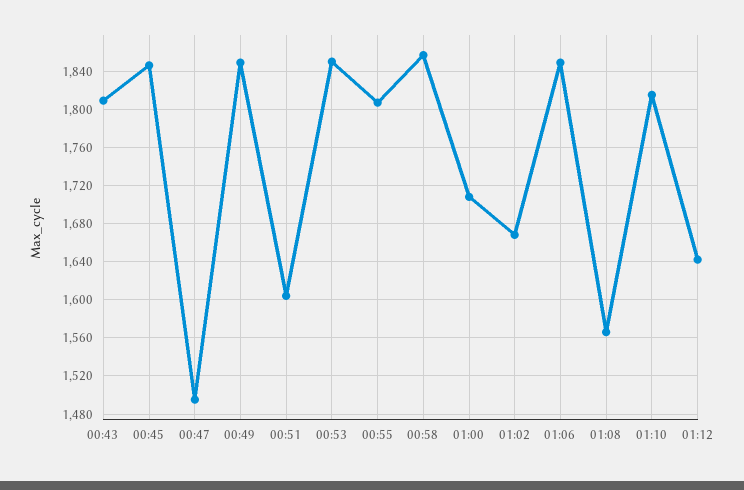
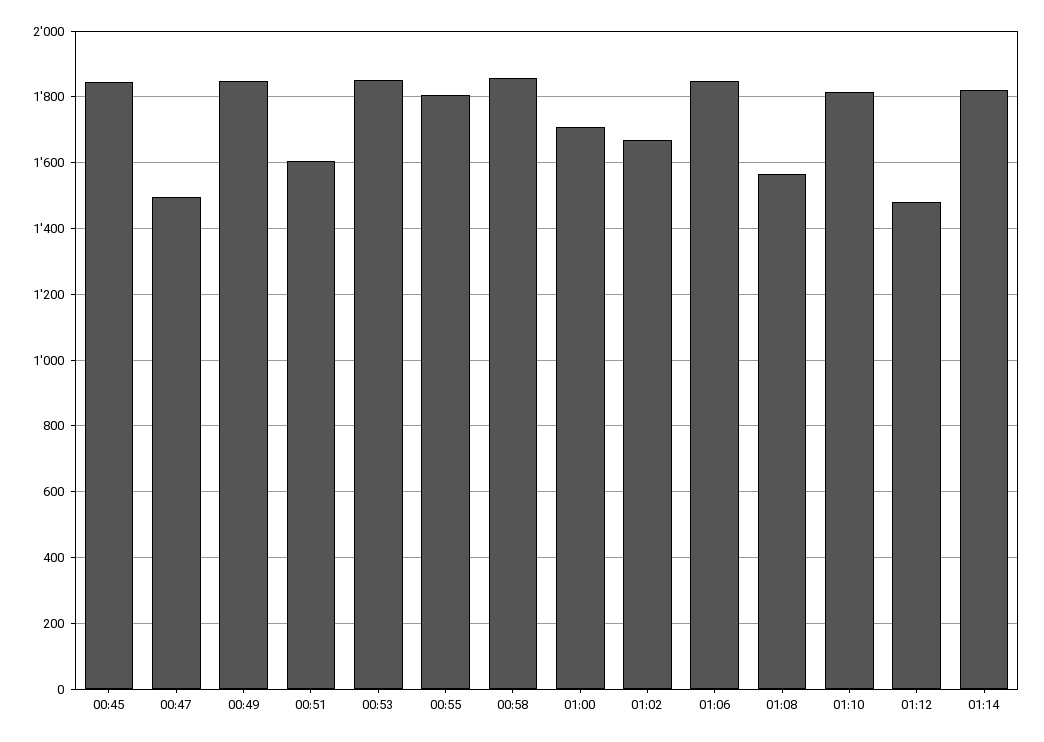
00:43: 1810 -> none
01:12: 1640 -> 1480
01:14: none -> 1820

